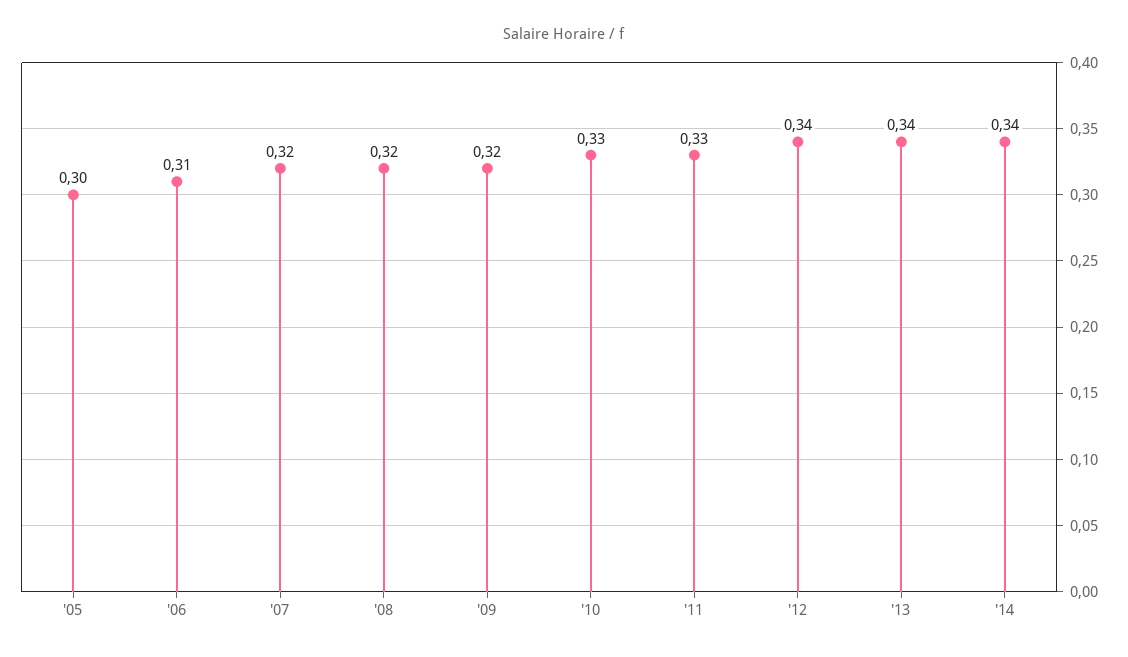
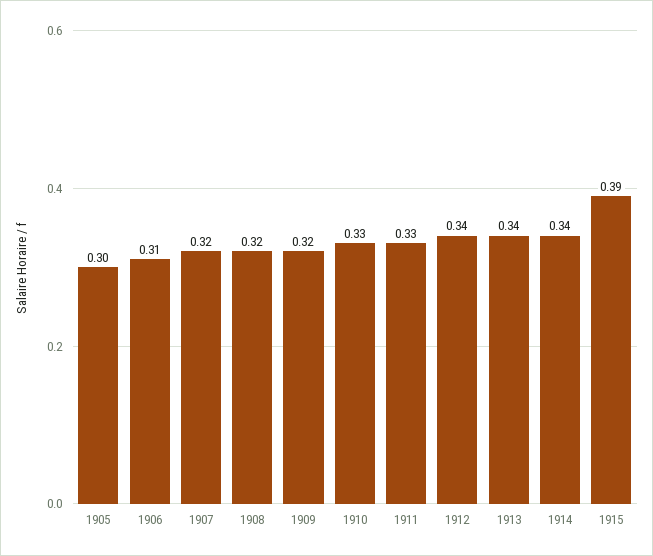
1915: none -> 0.39

